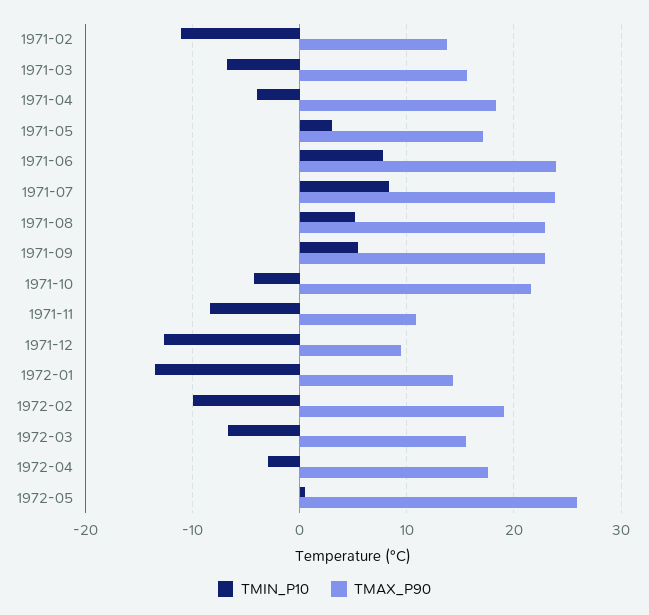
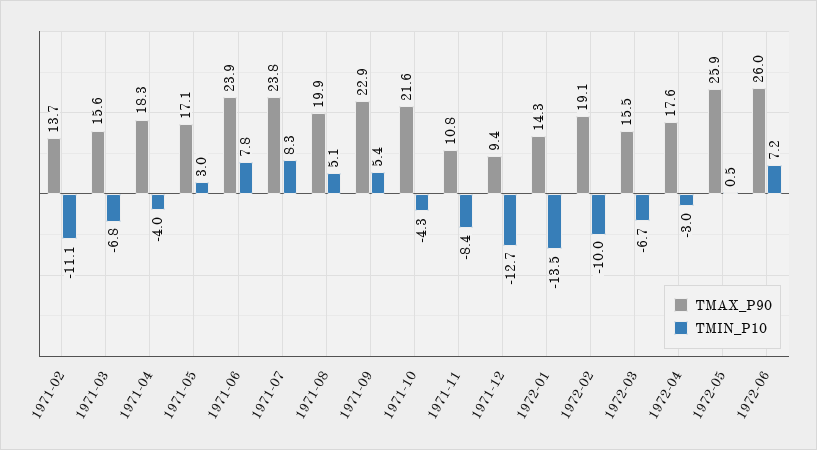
TMAX_P90, 1971-08: 23 -> 19.9
TMAX_P90, 1972-06: none -> 26
TMIN_P10, 1972-06: none -> 7.2

